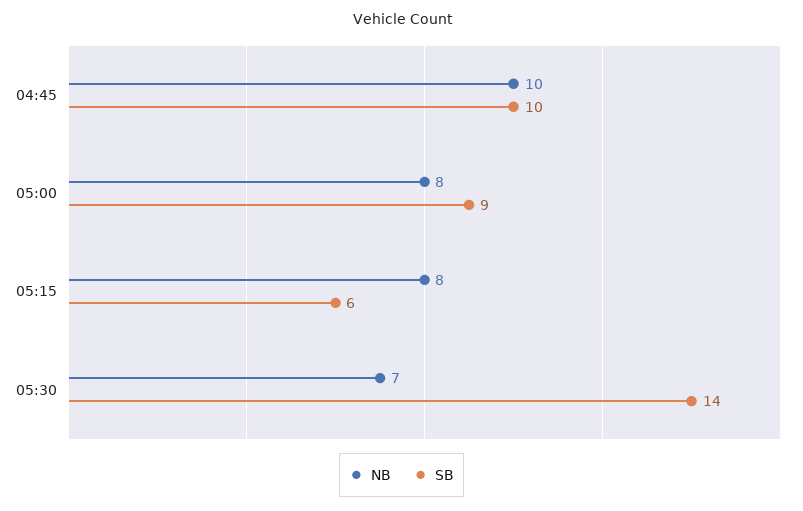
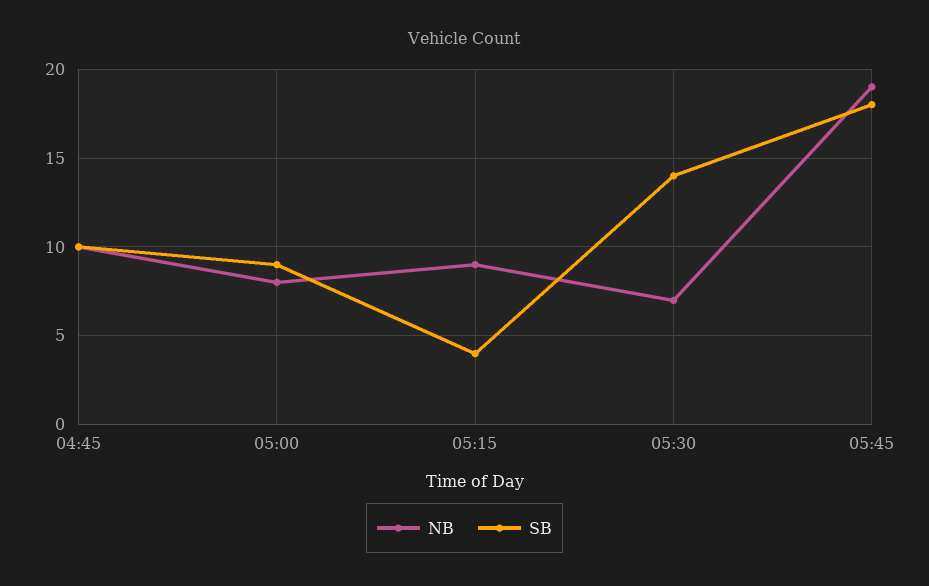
NB, 05:15: 8 -> 9
SB, 05:15: 6 -> 4
NB, 05:45: none -> 19
SB, 05:45: none -> 18

